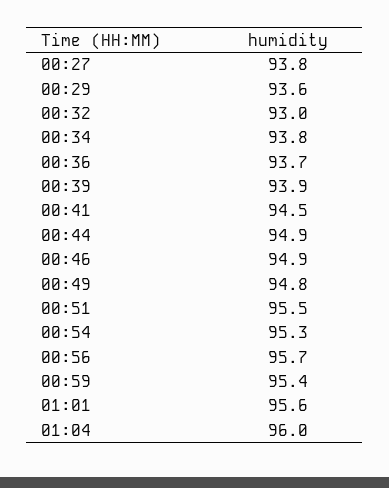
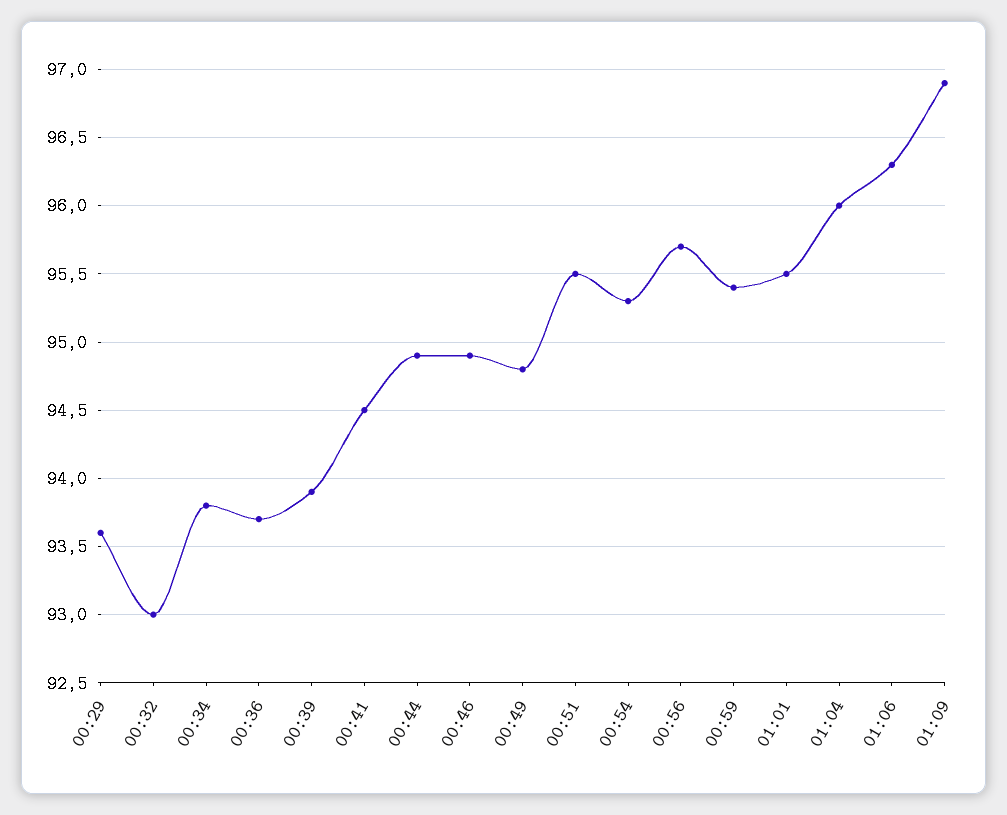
00:27: 93.8 -> none
01:01: 95.6 -> 95.5
01:06: none -> 96.3
01:09: none -> 96.9

